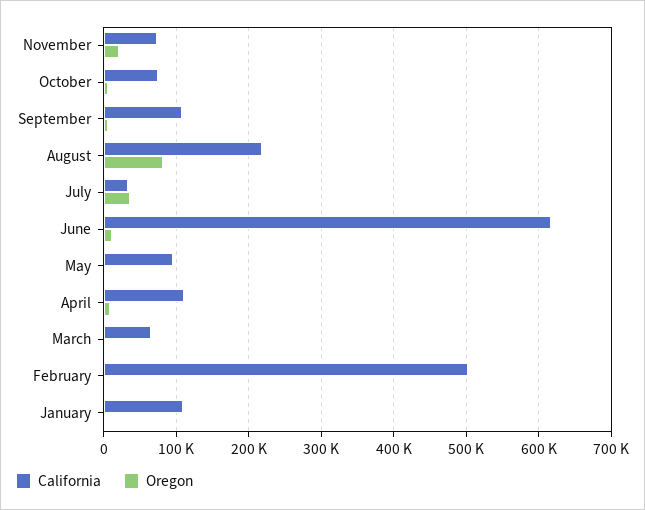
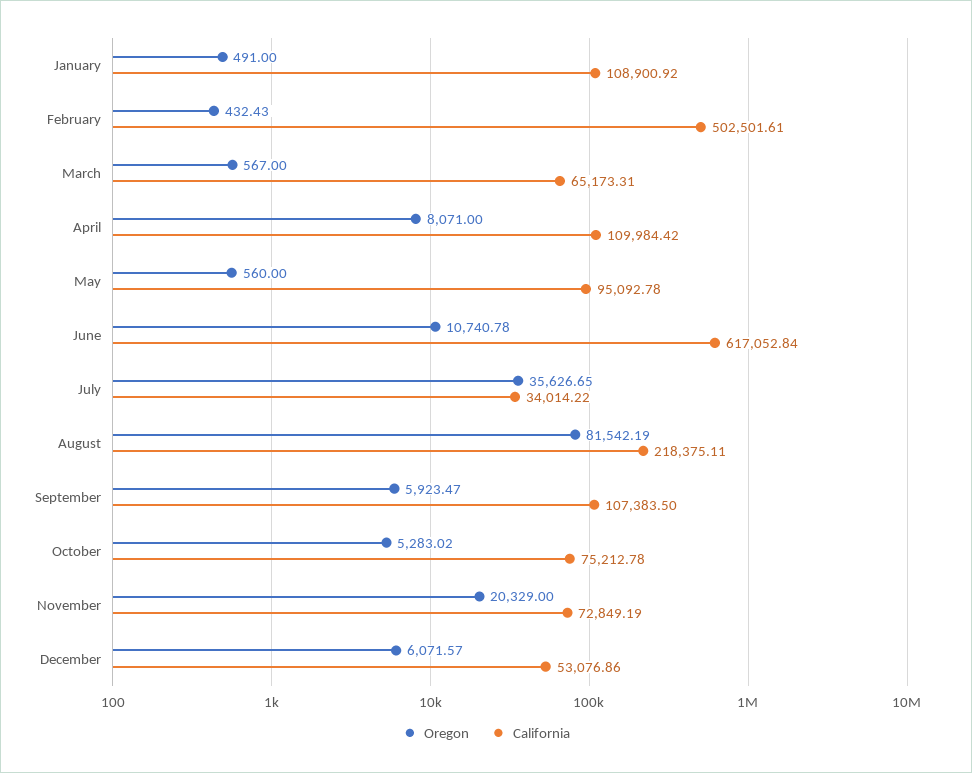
Oregon, December: none -> 6071.57
California, December: none -> 53076.86

